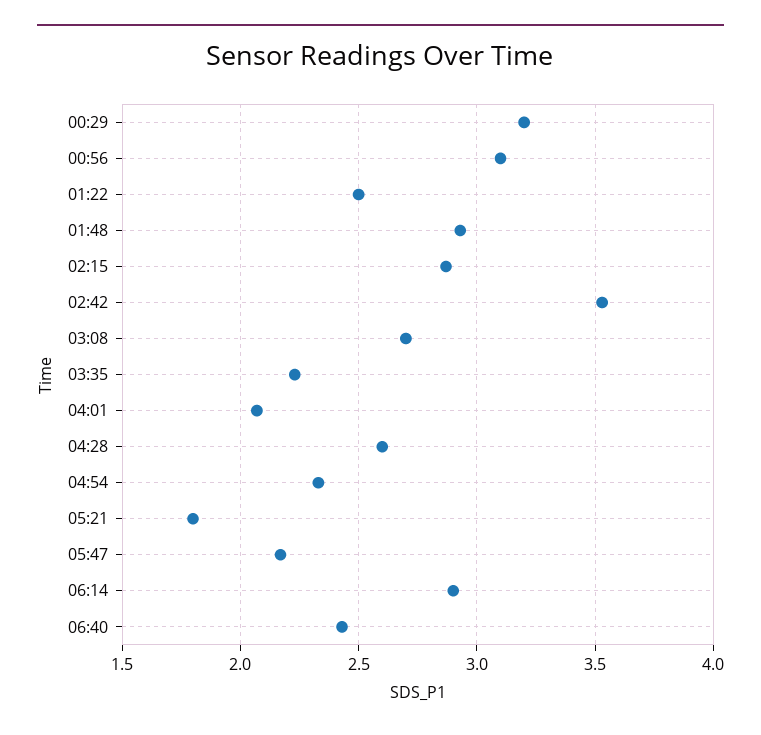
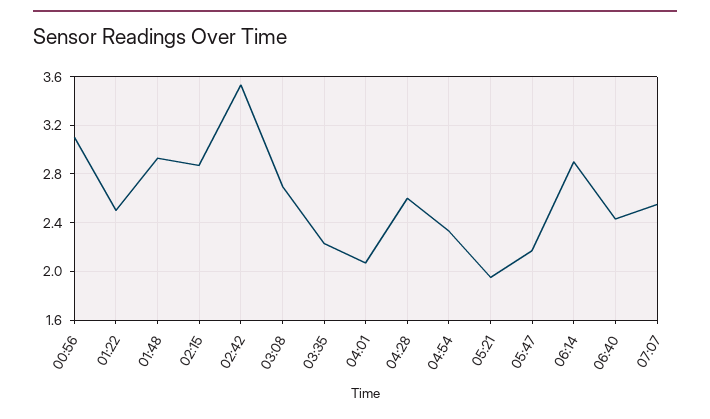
00:29: 3.2 -> none
05:21: 1.8 -> 1.95
07:07: none -> 2.55

